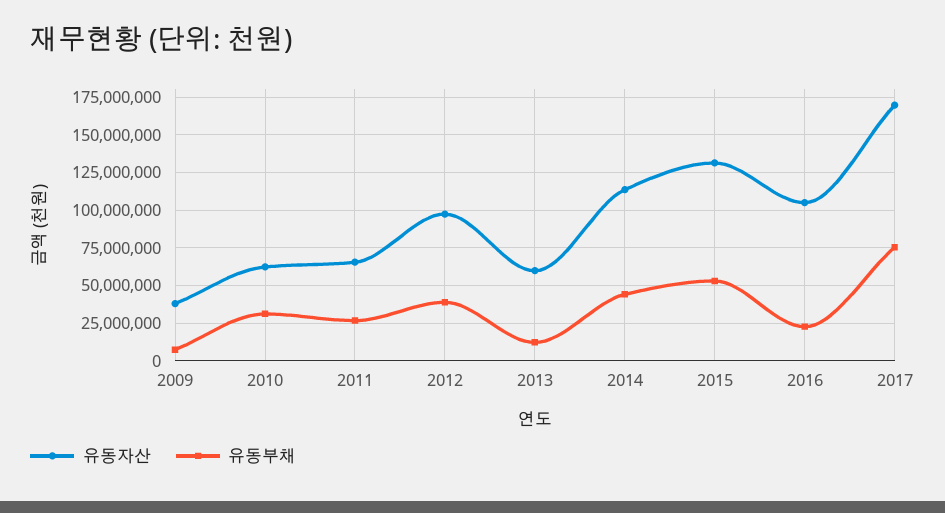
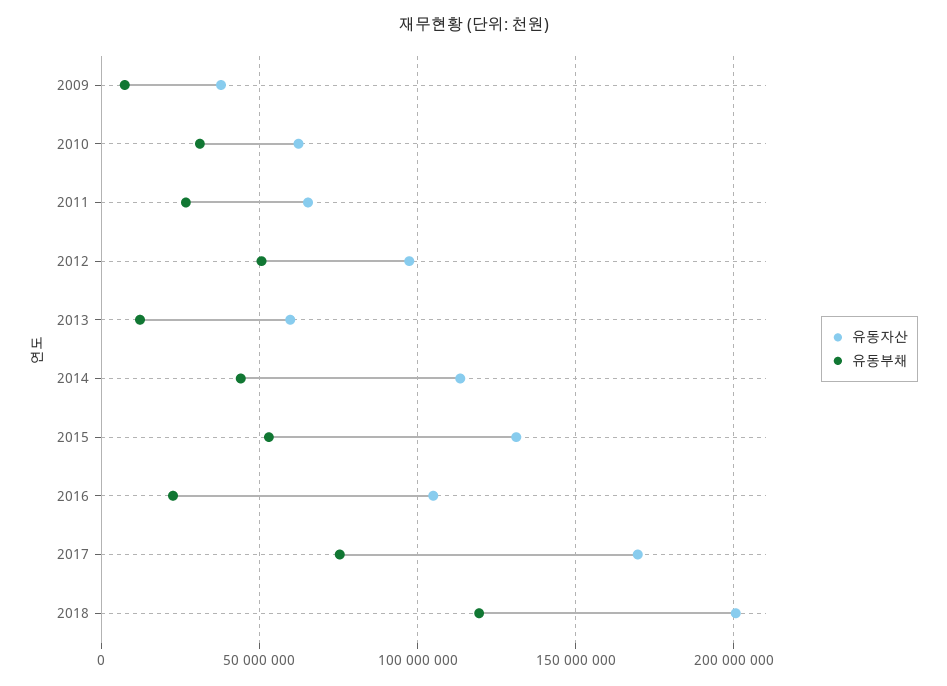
유동부채, 2012: 40000000 -> 50000000
유동자산, 2018: none -> 200000000
유동부채, 2018: none -> 120000000

